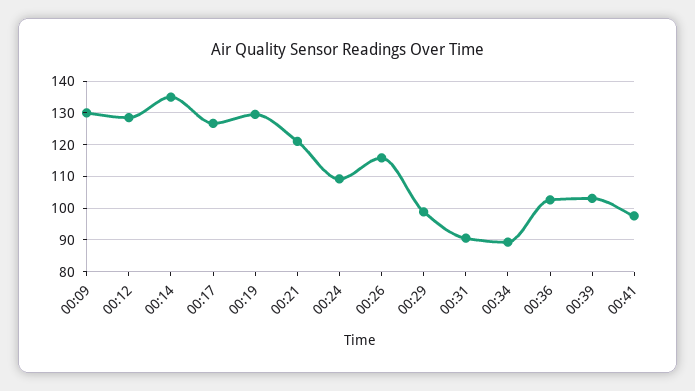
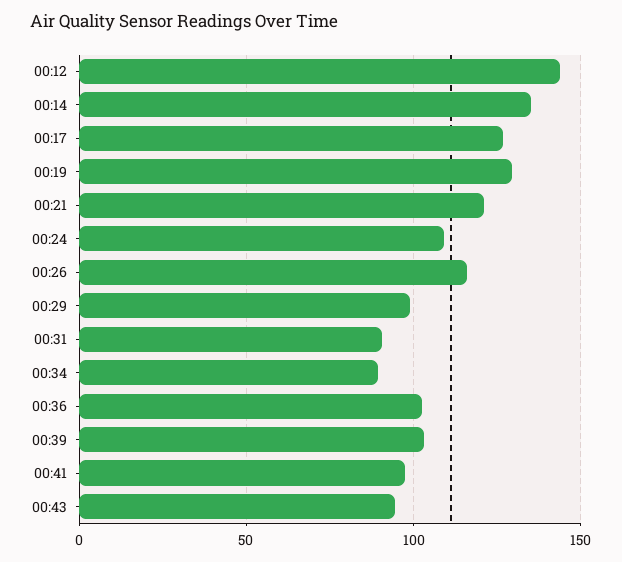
00:09: 130 -> none
00:12: 128 -> 145
00:43: none -> 95

